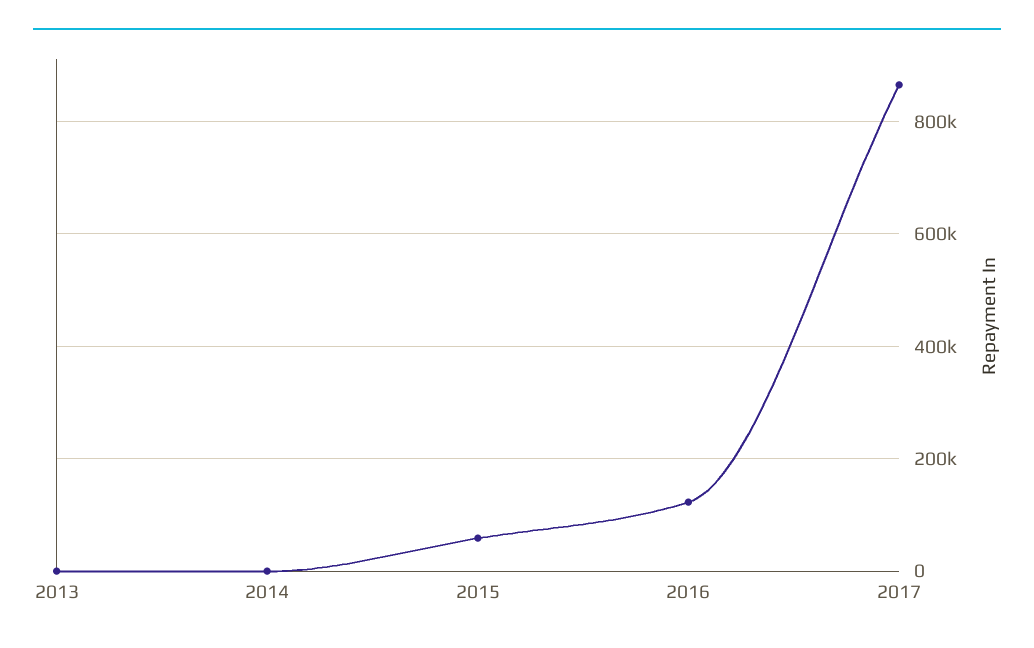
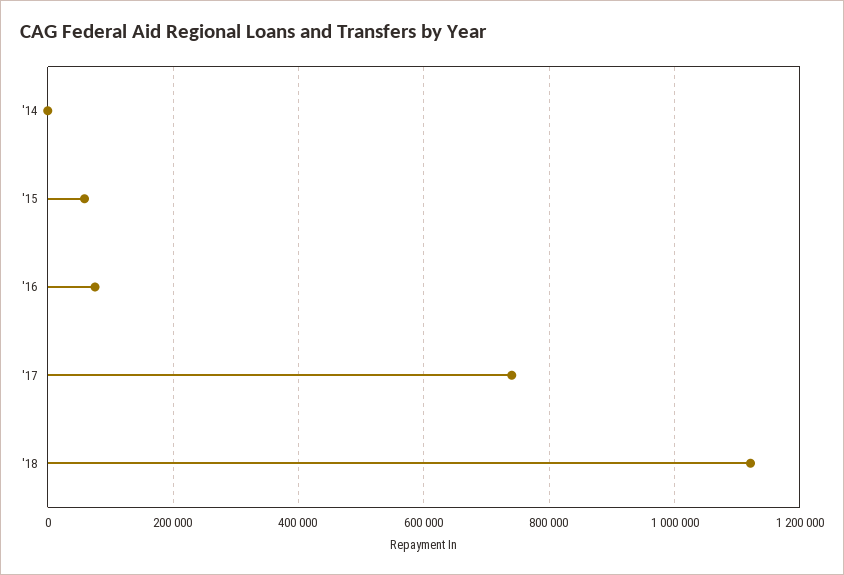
2013: 0 -> none
2016: 120000 -> 80000
2017: 860000 -> 740000
'18: none -> 1120000

